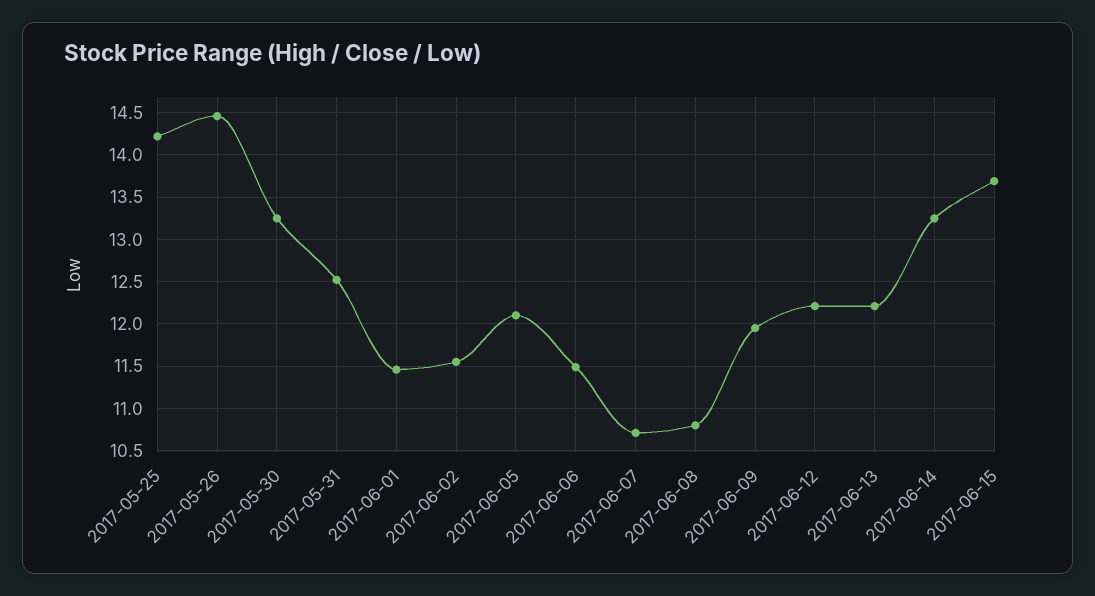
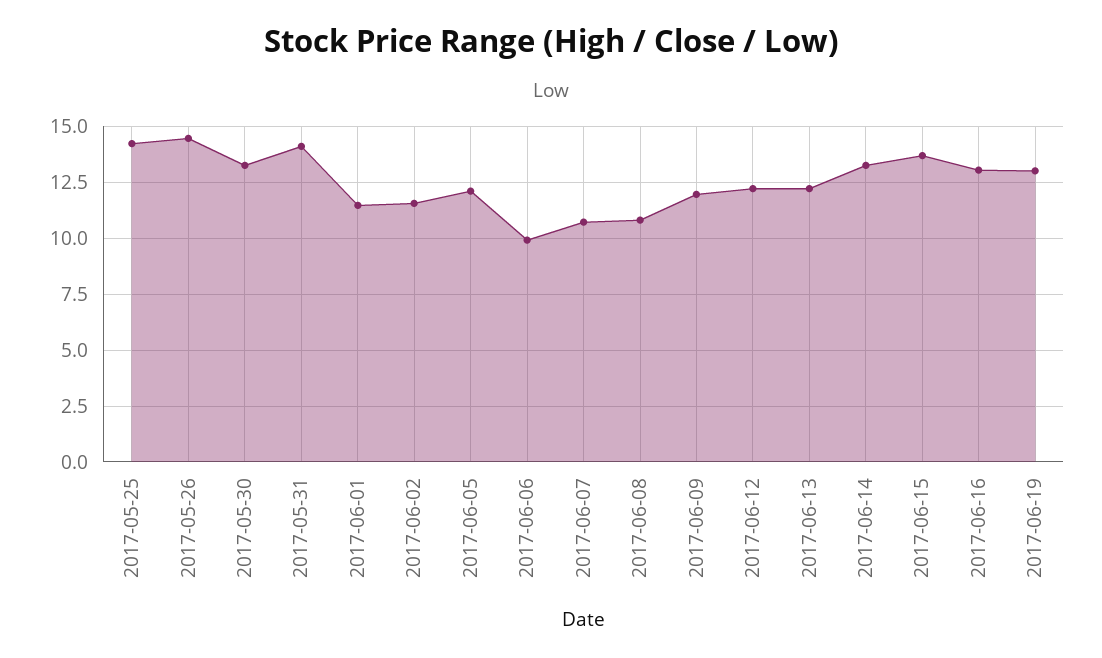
2017-05-31: 12.5 -> 14
2017-06-06: 11.5 -> 10
2017-06-16: none -> 13
2017-06-19: none -> 13

